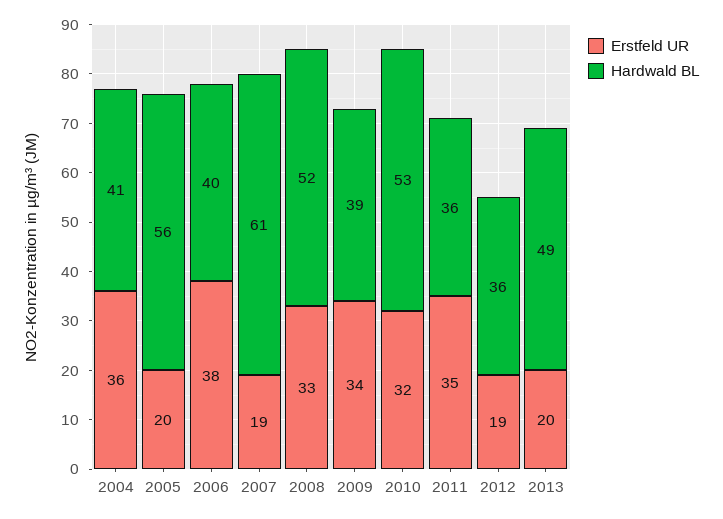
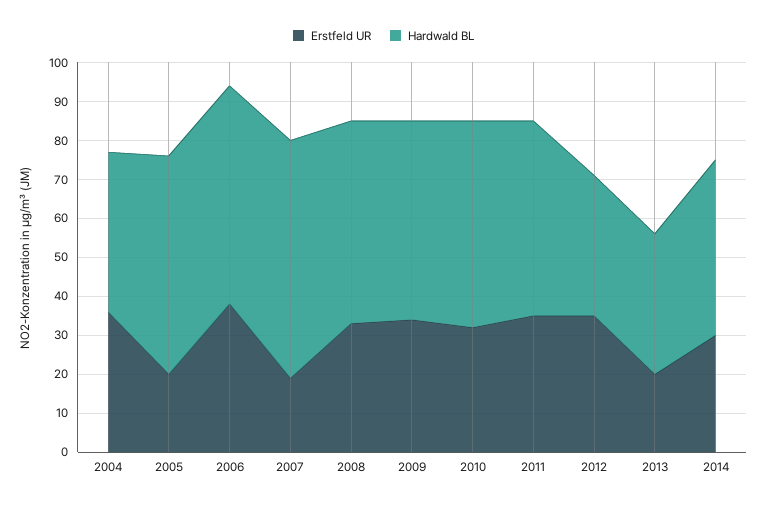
Hardwald BL, 2006: 40 -> 55
Hardwald BL, 2009: 39 -> 50
Hardwald BL, 2011: 36 -> 50
Erstfeld UR, 2012: 19 -> 35
Hardwald BL, 2013: 49 -> 35
Erstfeld UR, 2014: none -> 30
Hardwald BL, 2014: none -> 45

